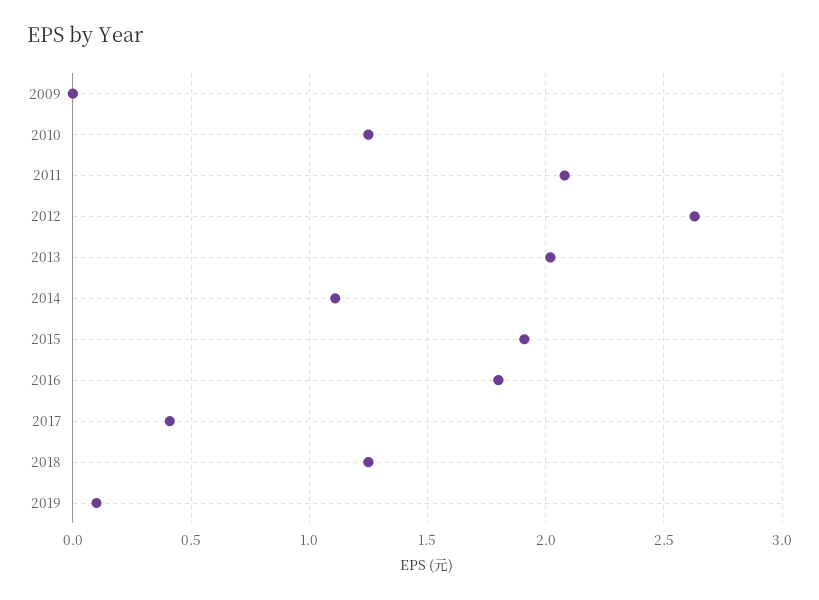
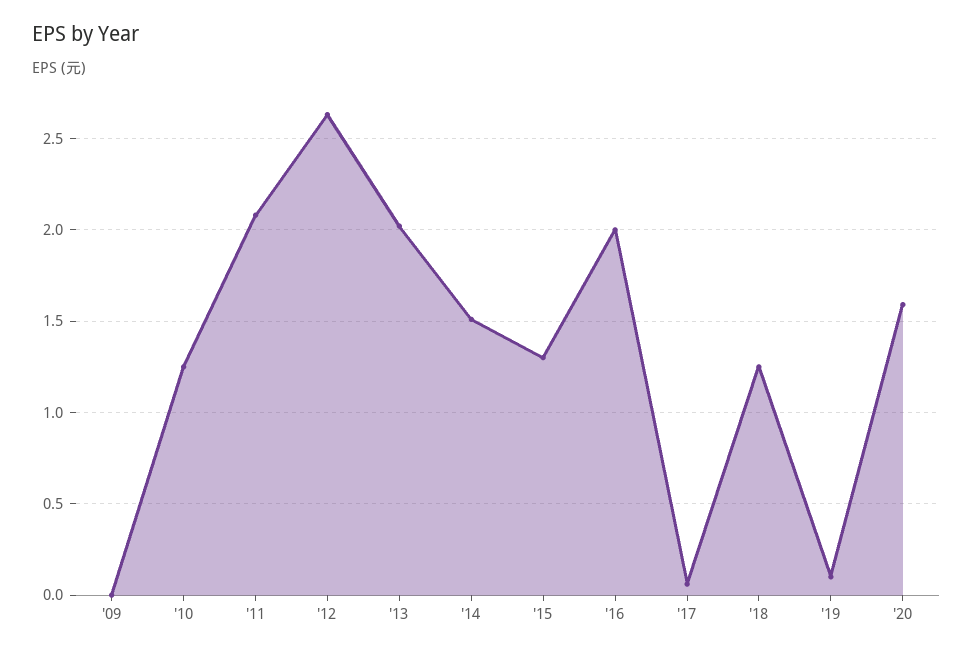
2014: 1.1 -> 1.5
2015: 1.9 -> 1.3
2016: 1.8 -> 2
2017: 0.4 -> 0.05
'20: none -> 1.6

